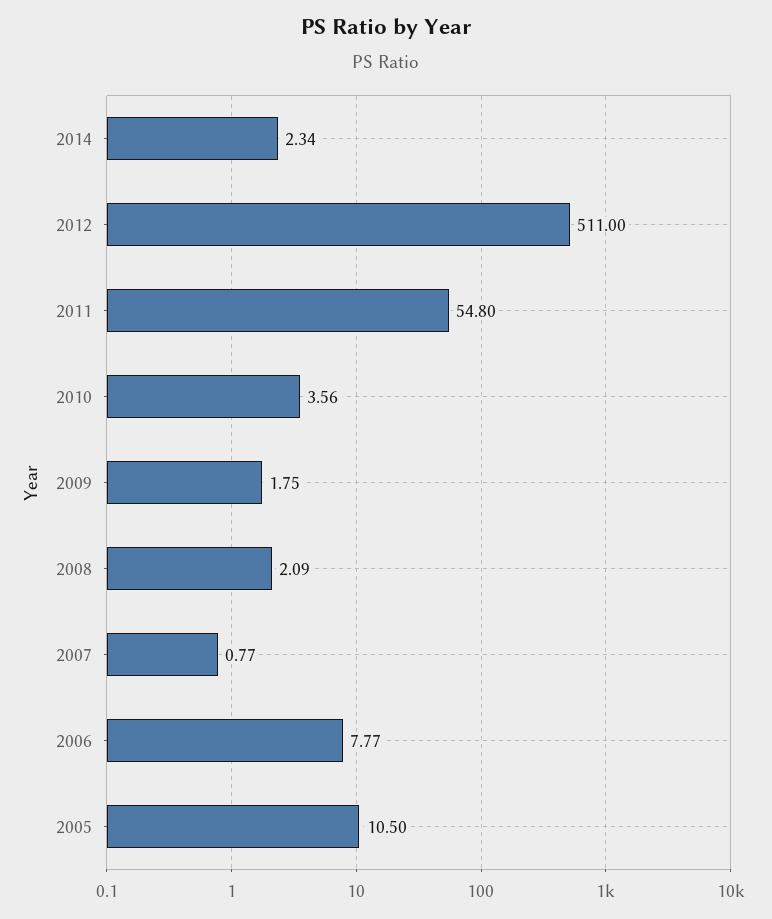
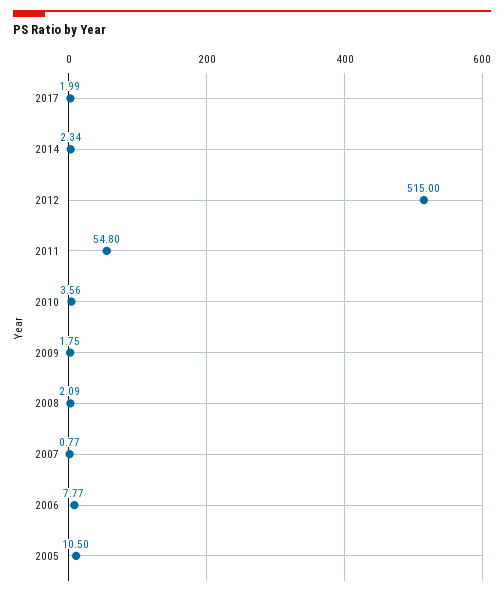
2012: 511 -> 515
2017: none -> 1.99

